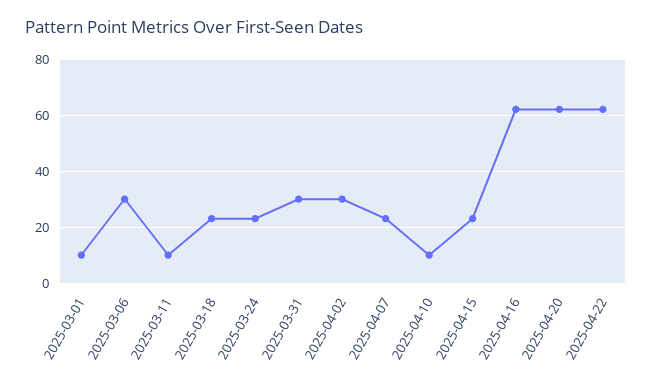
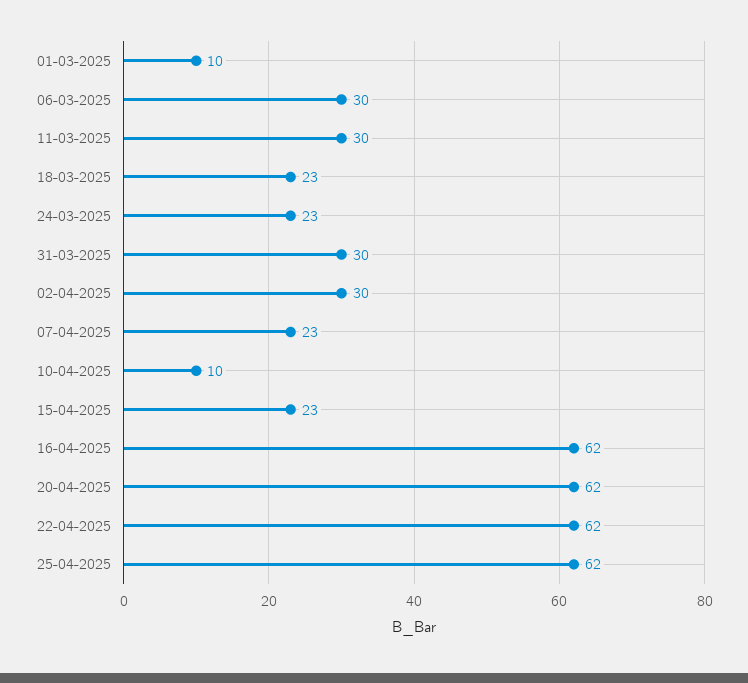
2025-03-11: 10 -> 30
25-04-2025: none -> 62

